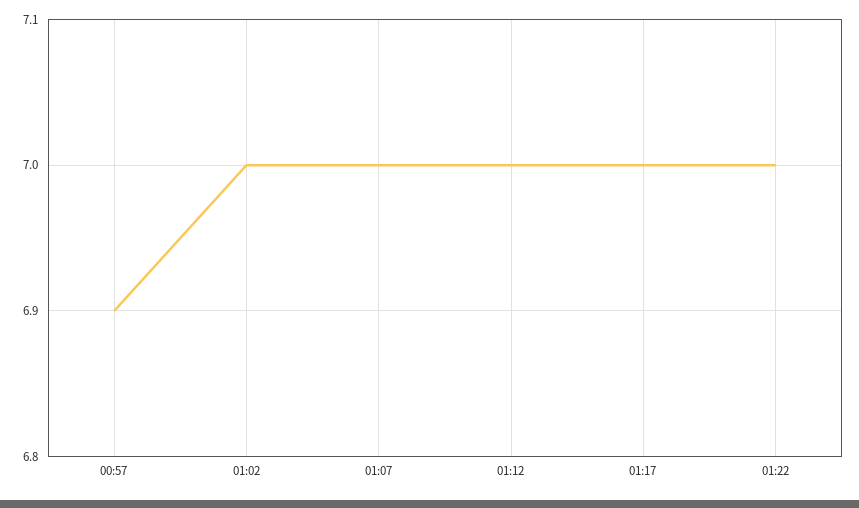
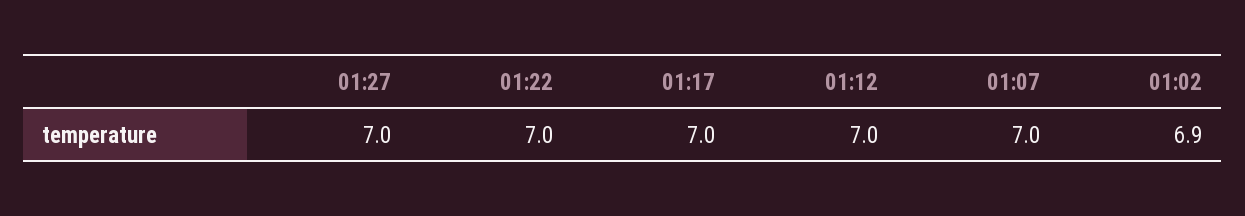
00:57: 6.9 -> none
01:02: 7 -> 6.9
01:27: none -> 7

